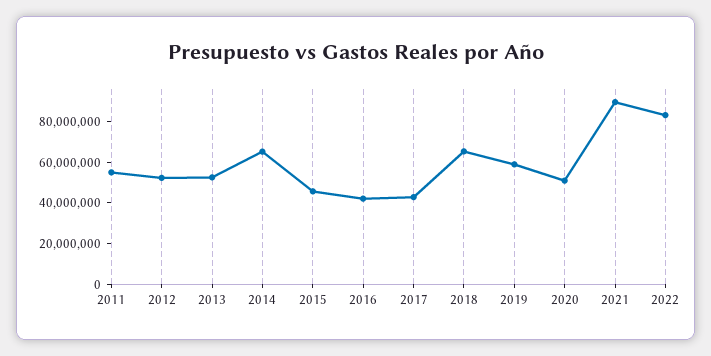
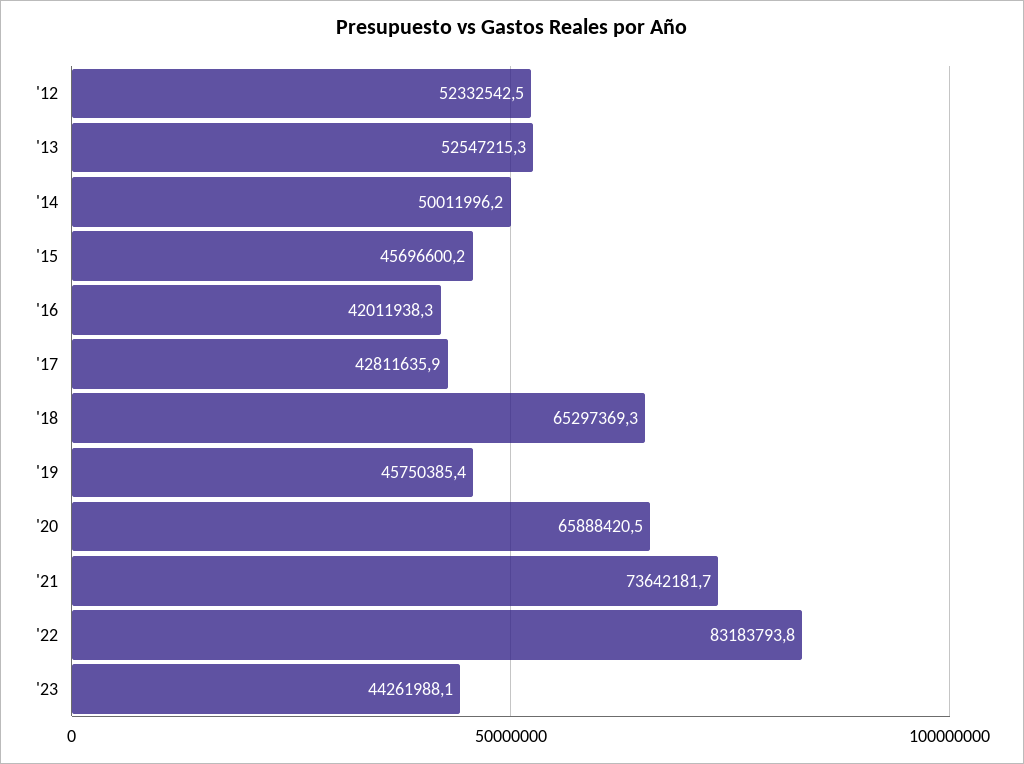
2011: 55000000 -> none
2014: 65000000 -> 50011996.2
2019: 60000000 -> 45750385.4
2020: 50000000 -> 65888420.5
2021: 90000000 -> 73642181.7
'23: none -> 44261988.1

